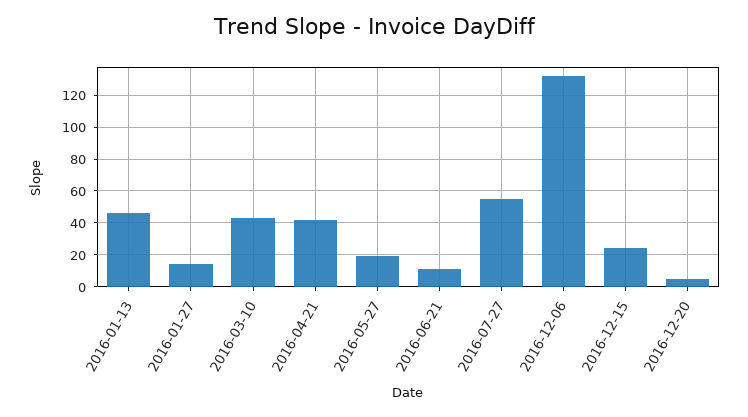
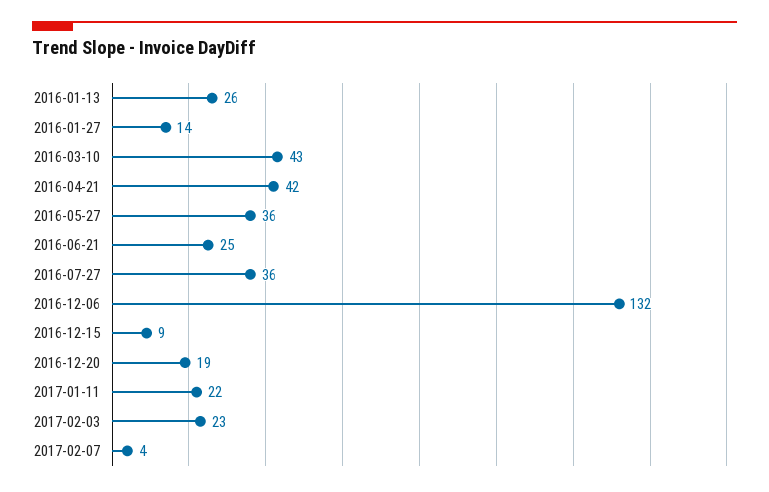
2016-01-13: 45 -> 26
2016-05-27: 20 -> 36
2016-06-21: 10 -> 25
2016-07-27: 55 -> 36
2016-12-15: 25 -> 9
2016-12-20: 5 -> 19
2017-01-11: none -> 22
2017-02-03: none -> 23
2017-02-07: none -> 4

